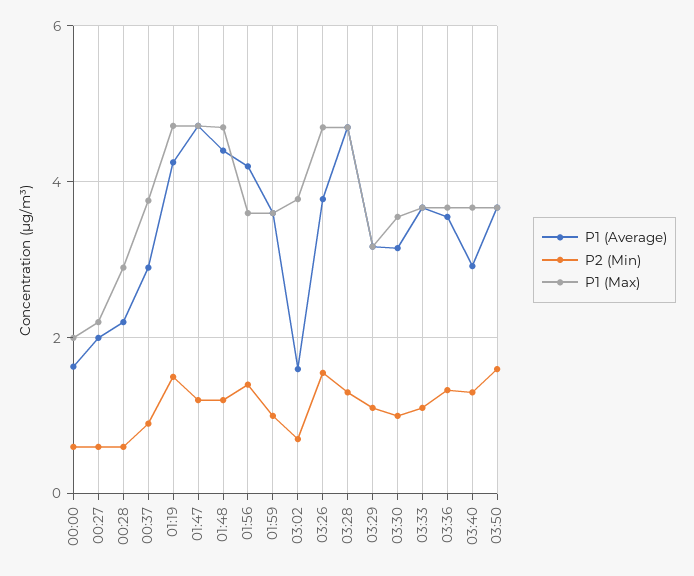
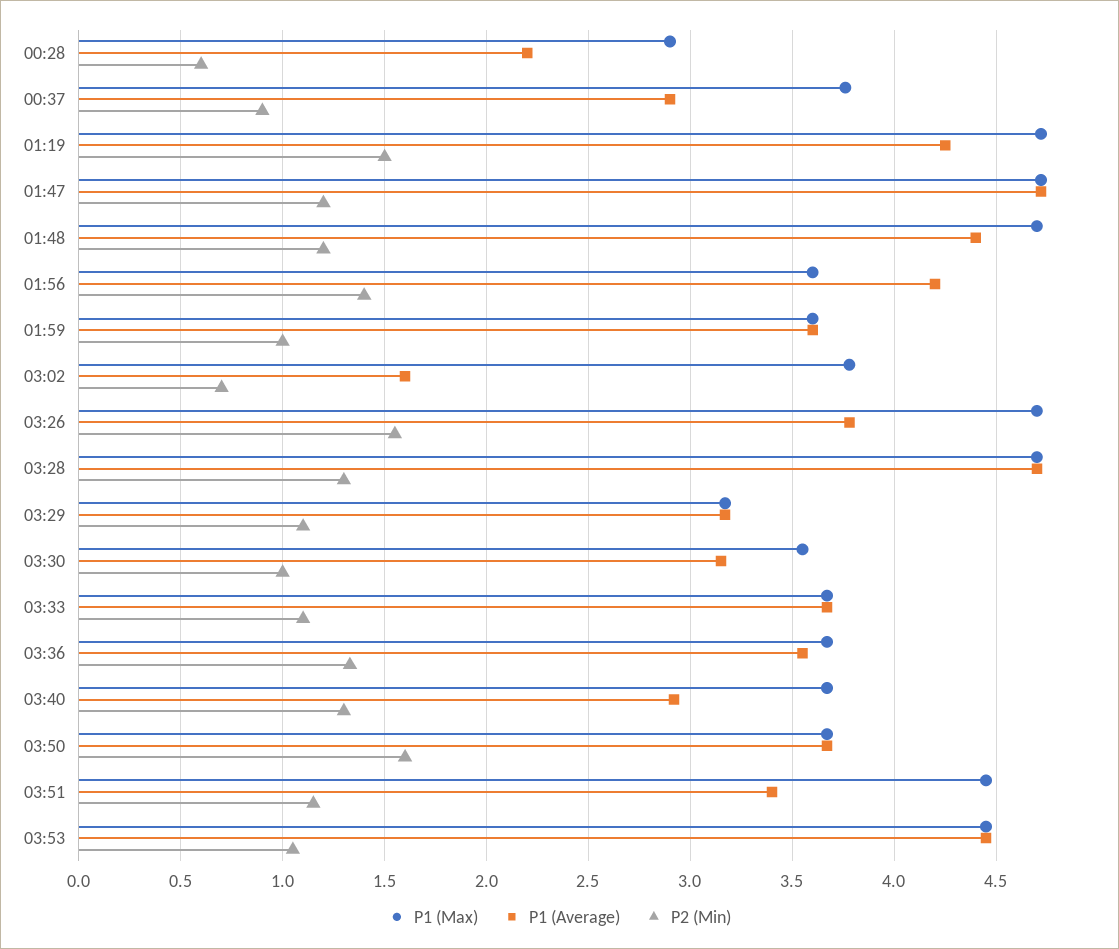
P1 (Average), 00:00: 1.6 -> none
P2 (Min), 00:00: 0.6 -> none
P1 (Max), 00:00: 2 -> none
P1 (Average), 00:27: 2 -> none
P2 (Min), 00:27: 0.6 -> none
P1 (Max), 00:27: 2.2 -> none
P1 (Max), 03:51: none -> 4.45
P1 (Average), 03:51: none -> 3.4
P2 (Min), 03:51: none -> 1.15
P1 (Max), 03:53: none -> 4.45
P1 (Average), 03:53: none -> 4.45
P2 (Min), 03:53: none -> 1.05

